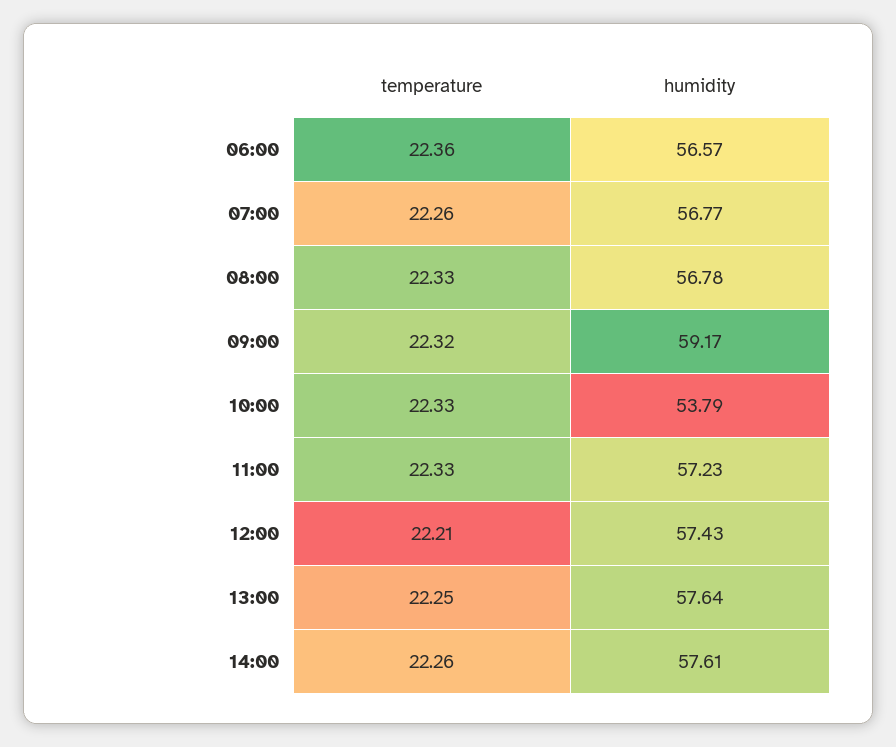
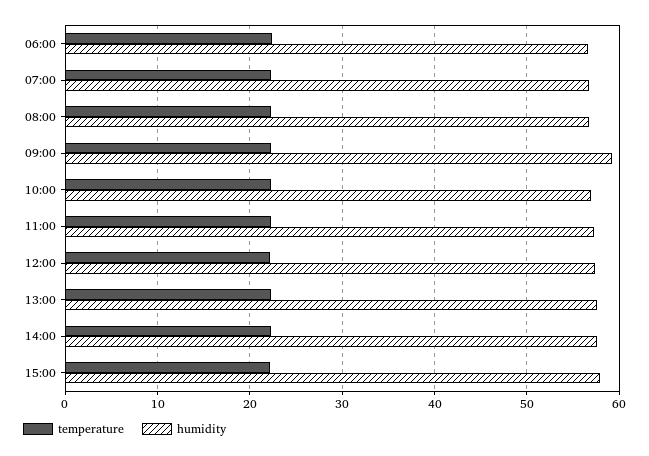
humidity, 10:00: 53.79 -> 57
temperature, 15:00: none -> 22
humidity, 15:00: none -> 58

